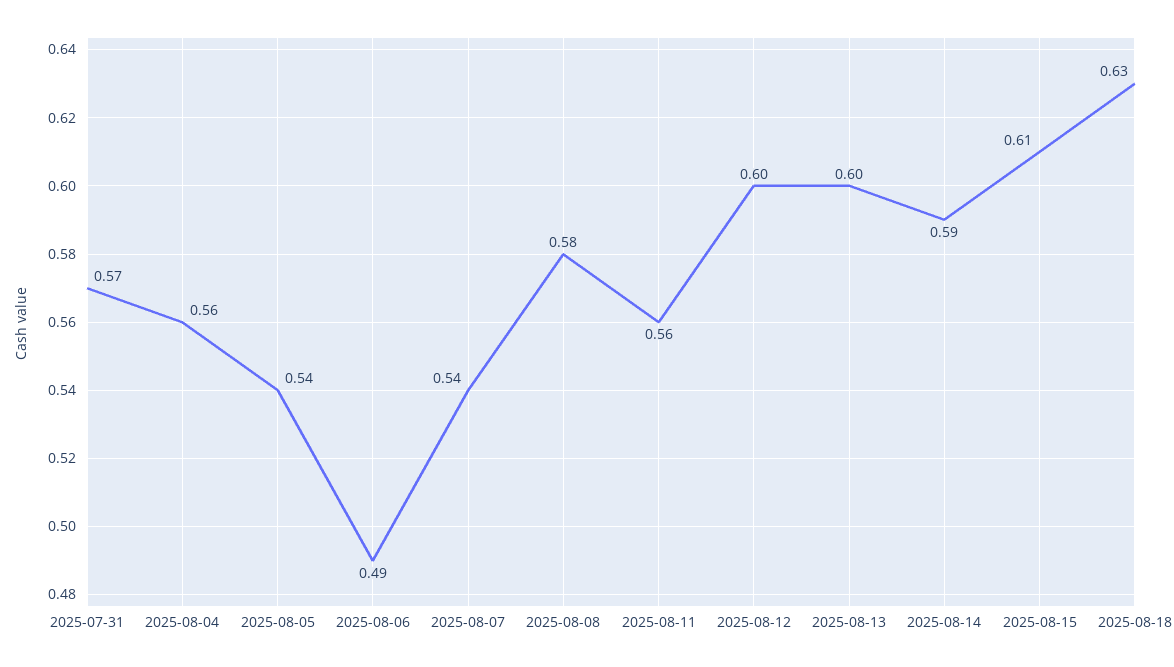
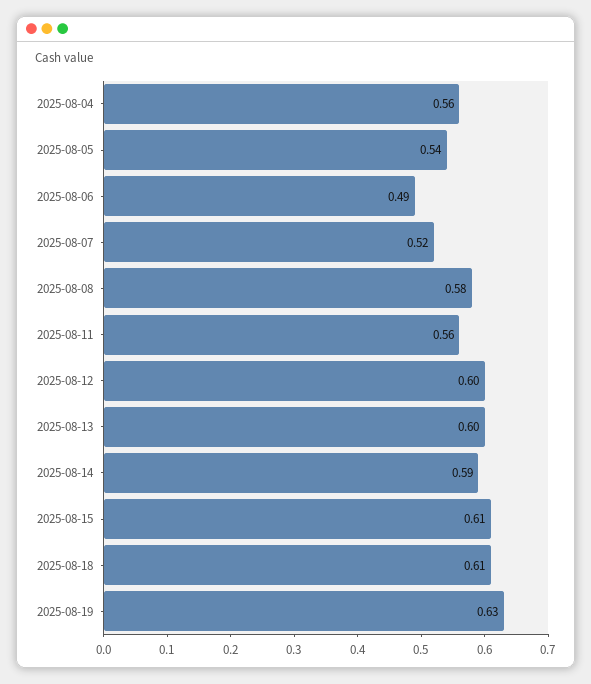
2025-07-31: 0.57 -> none
2025-08-07: 0.54 -> 0.52
2025-08-18: 0.63 -> 0.61
2025-08-19: none -> 0.63

